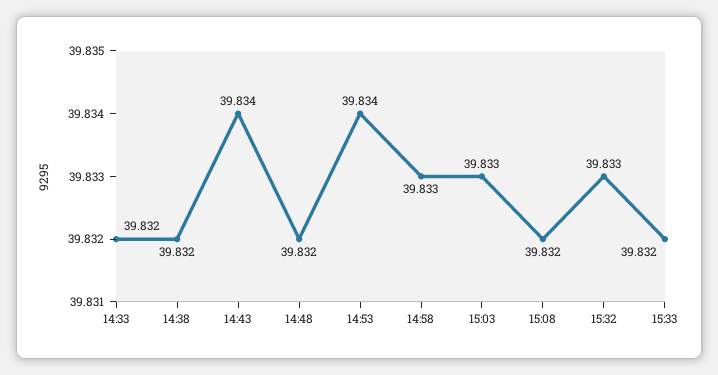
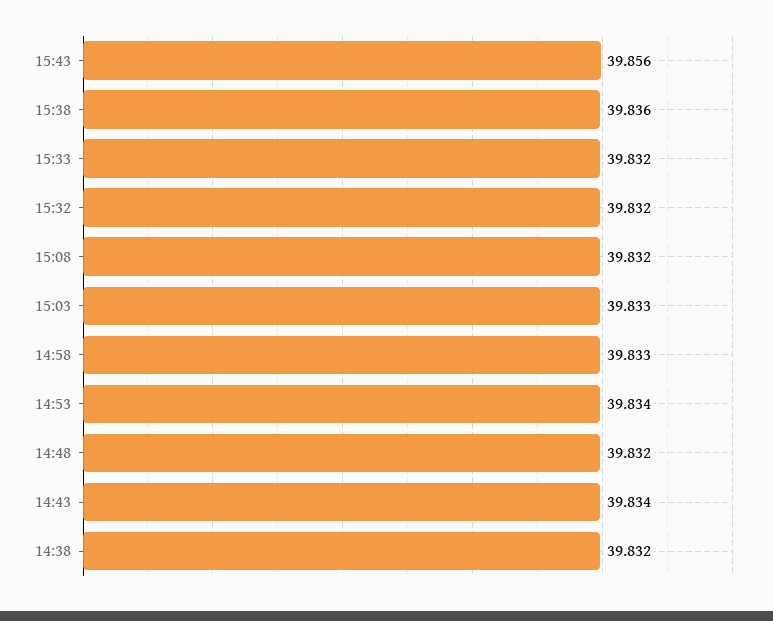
14:33: 39.832 -> none
15:32: 39.833 -> 39.832
15:43: none -> 39.856
15:38: none -> 39.836

